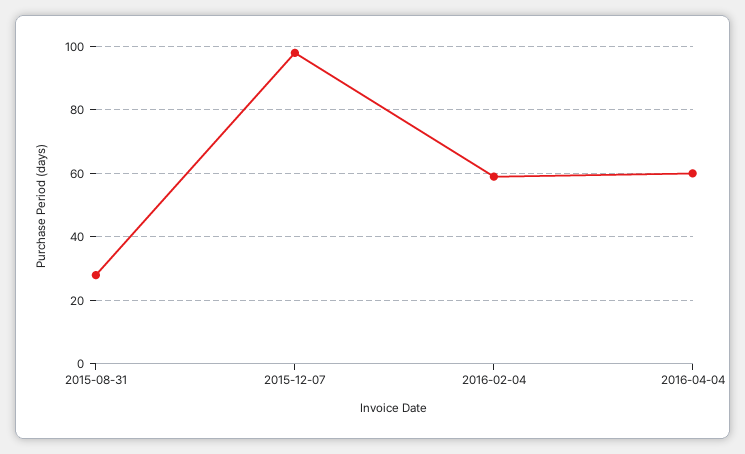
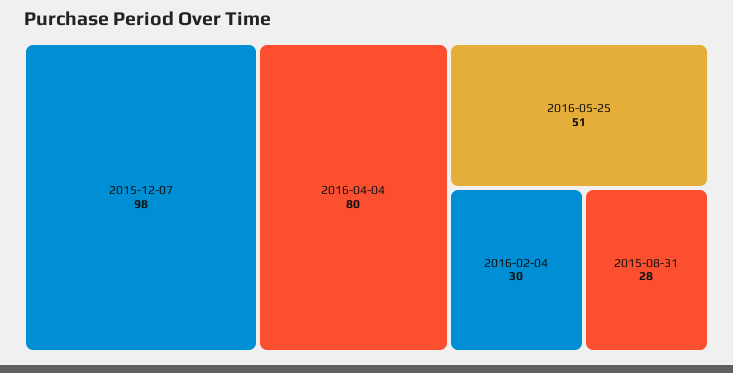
2016-02-04: 60 -> 30
2016-04-04: 60 -> 80
2016-05-25: none -> 51

